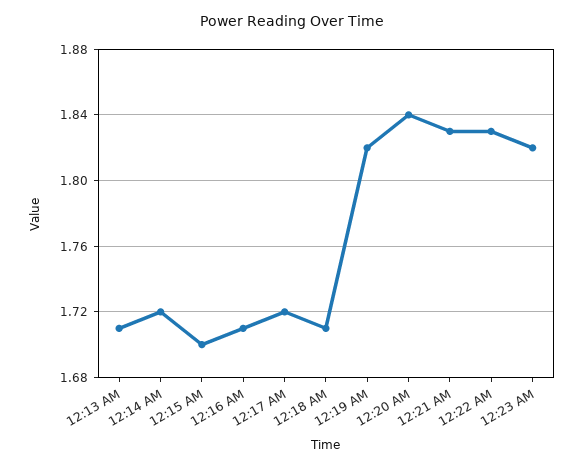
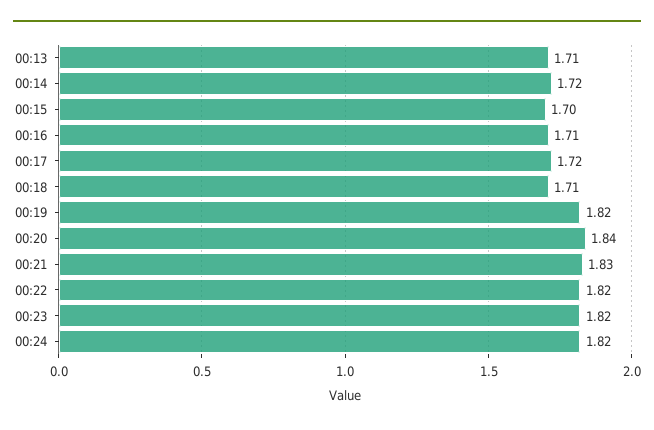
12:22 AM: 1.83 -> 1.82
00:24: none -> 1.82

